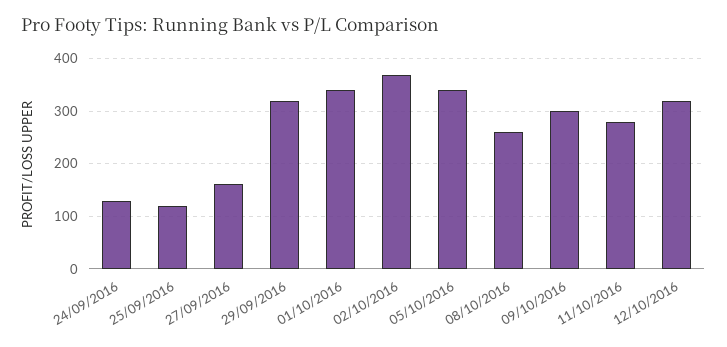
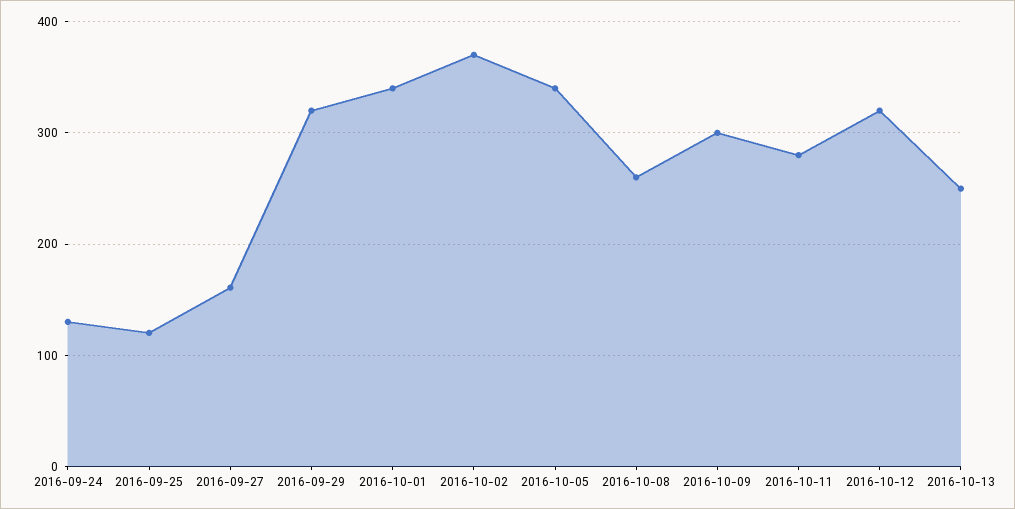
2016-10-13: none -> 250

